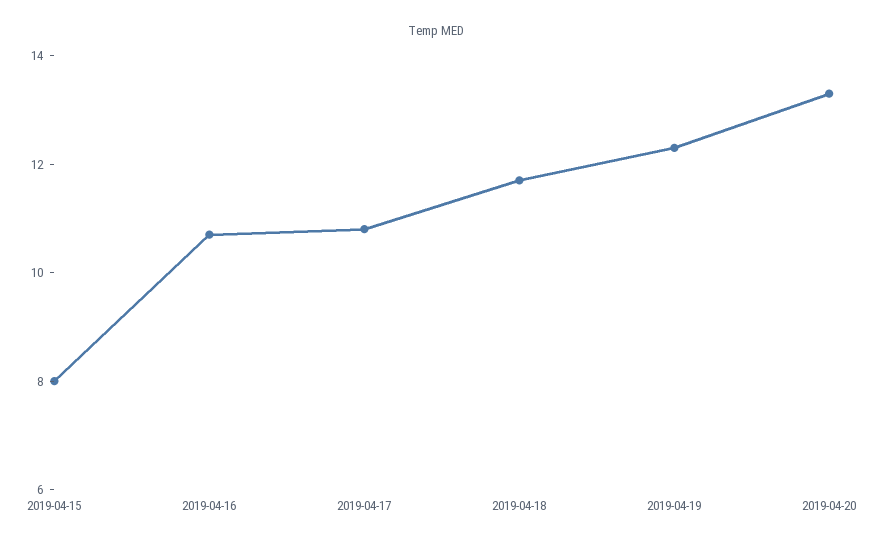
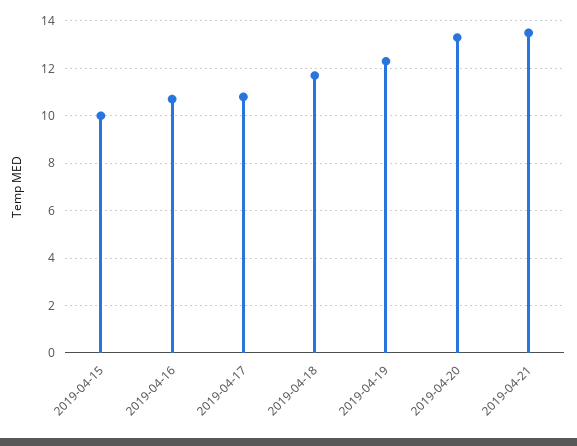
2019-04-15: 8 -> 10
2019-04-21: none -> 13.5

